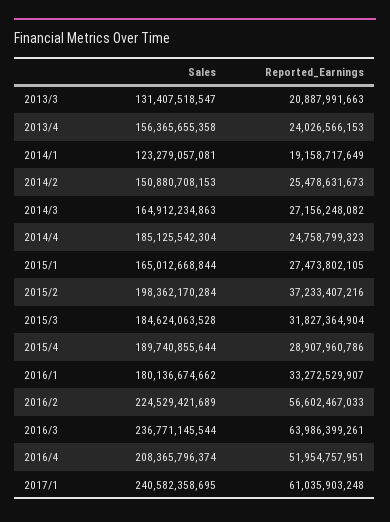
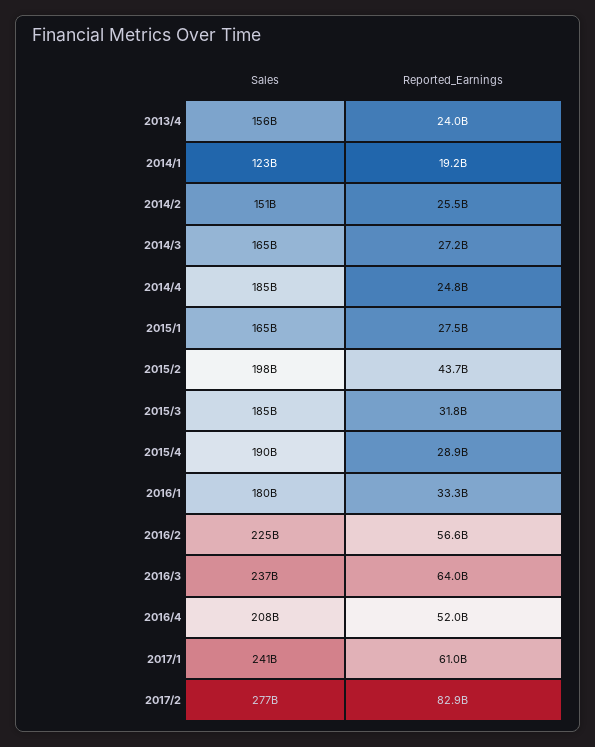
Sales, 2013/3: 131407518547 -> none
Reported_Earnings, 2013/3: 20887991663 -> none
Reported_Earnings, 2015/2: 37233407216 -> 43700000000
Sales, 2017/2: none -> 277000000000
Reported_Earnings, 2017/2: none -> 82900000000

